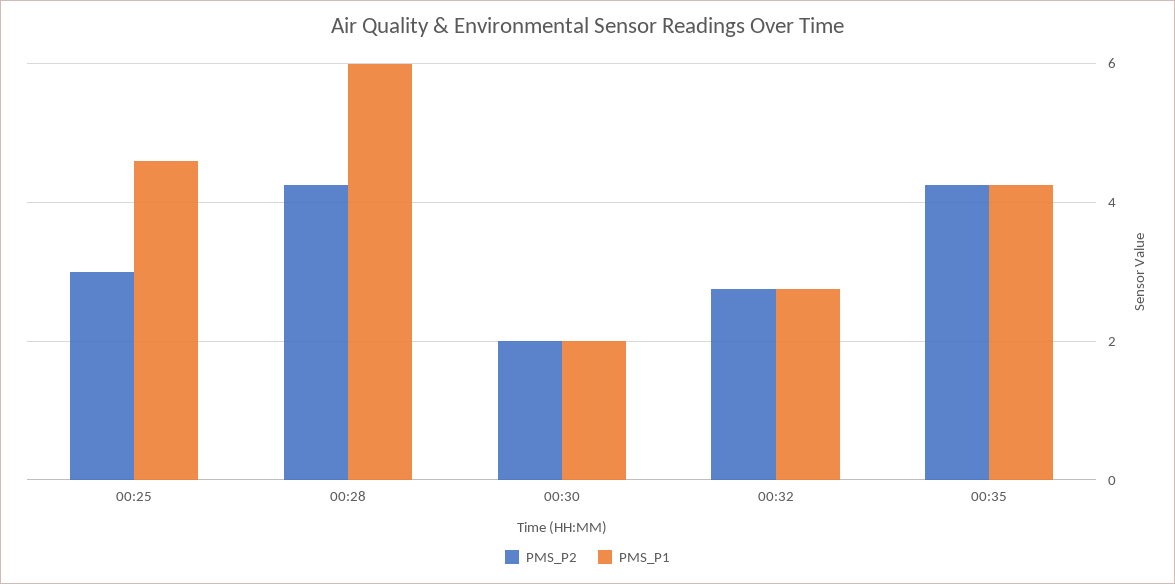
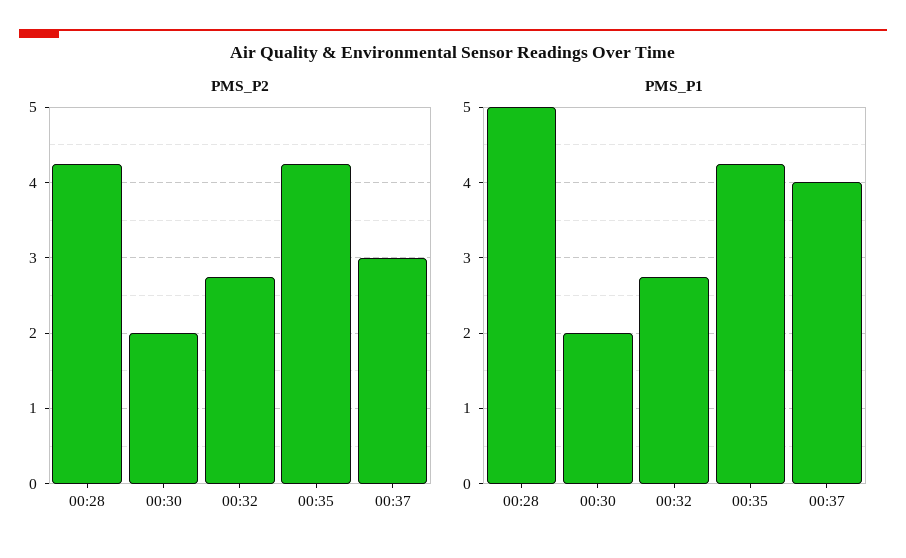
PMS_P2, 00:25: 3 -> none
PMS_P1, 00:25: 4.6 -> none
PMS_P1, 00:28: 6 -> 5
PMS_P2, 00:37: none -> 3
PMS_P1, 00:37: none -> 4

